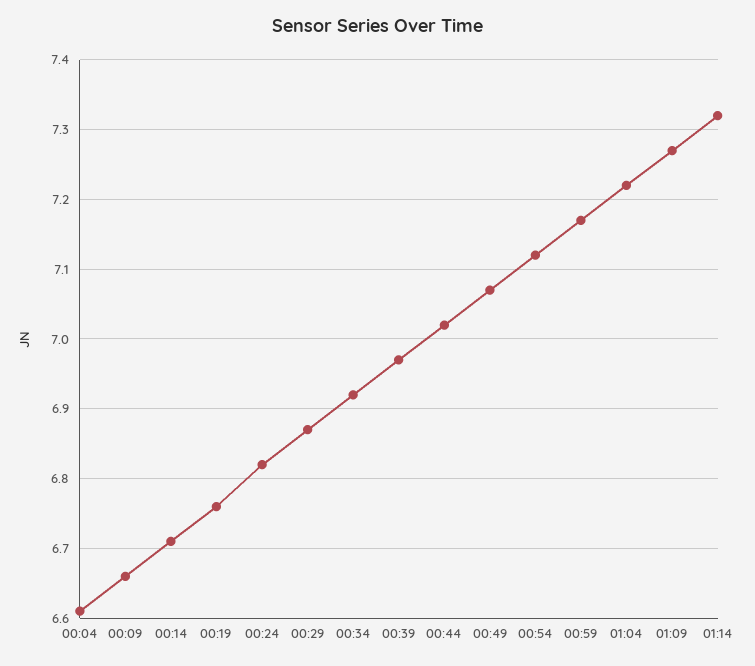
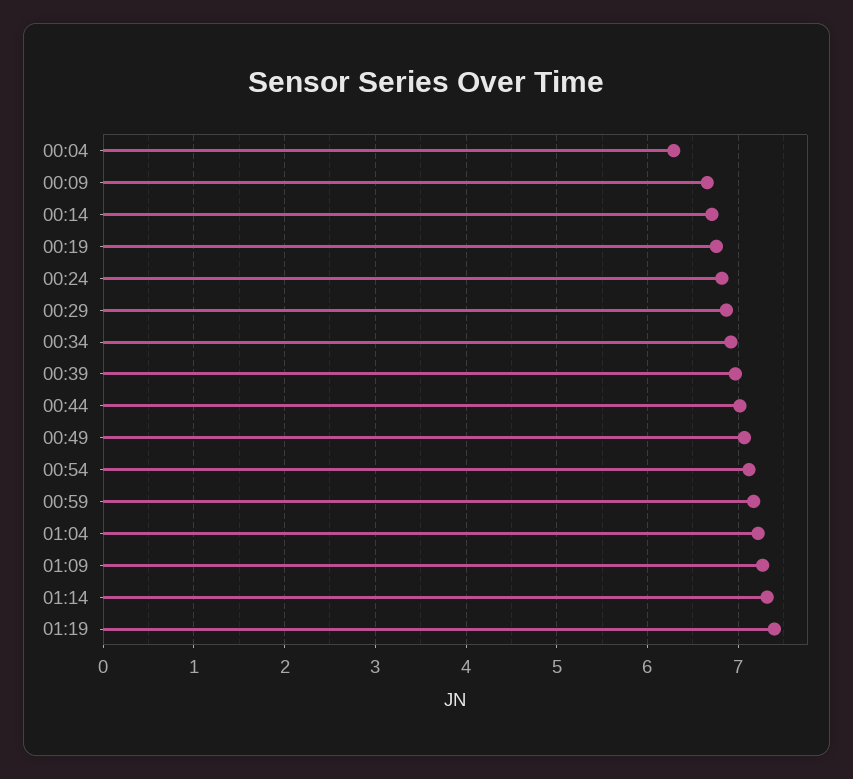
00:04: 6.61 -> 6.3
01:19: none -> 7.4

